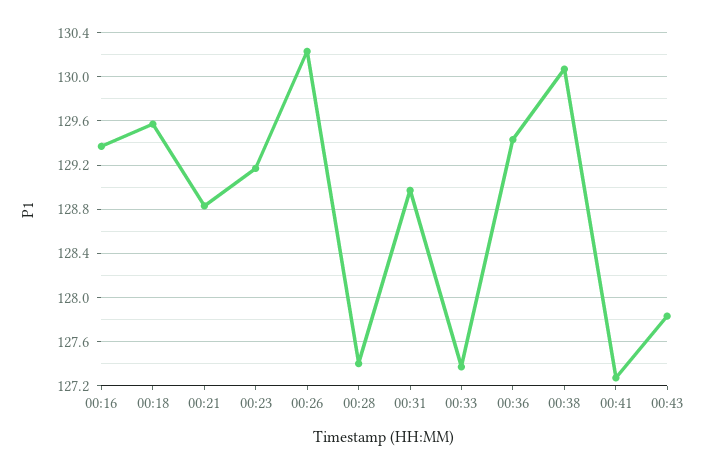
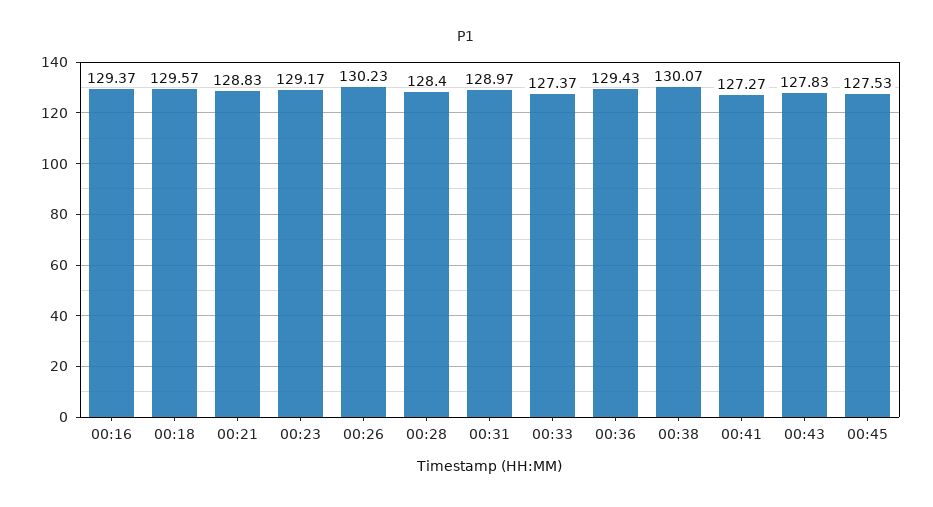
00:28: 127.4 -> 128.4
00:45: none -> 127.53

